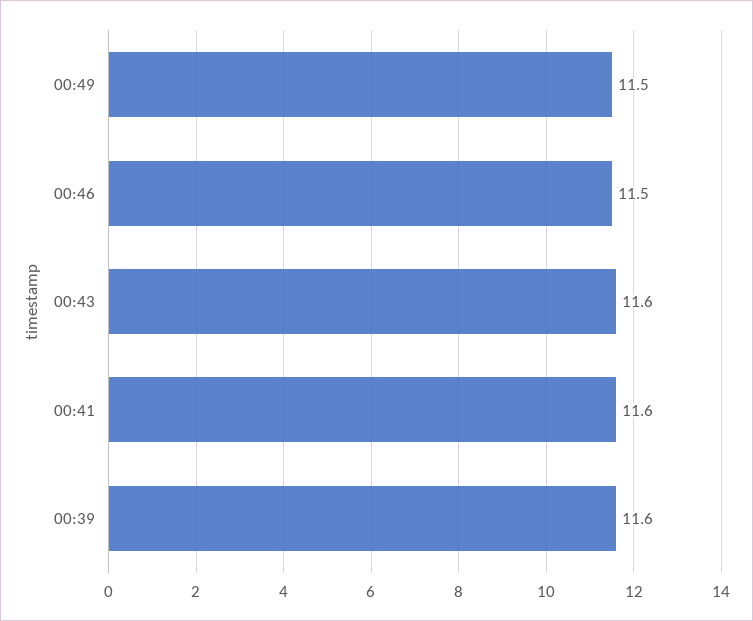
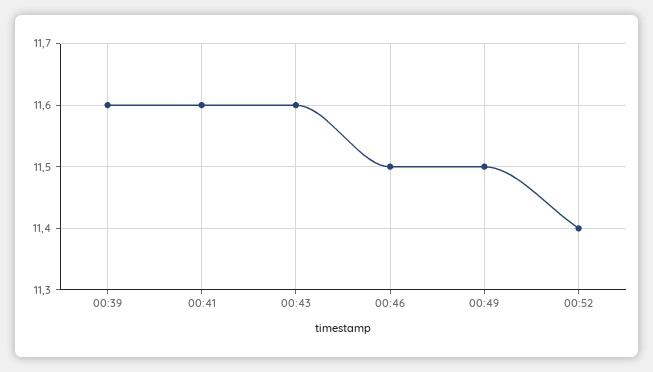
00:52: none -> 11.4

